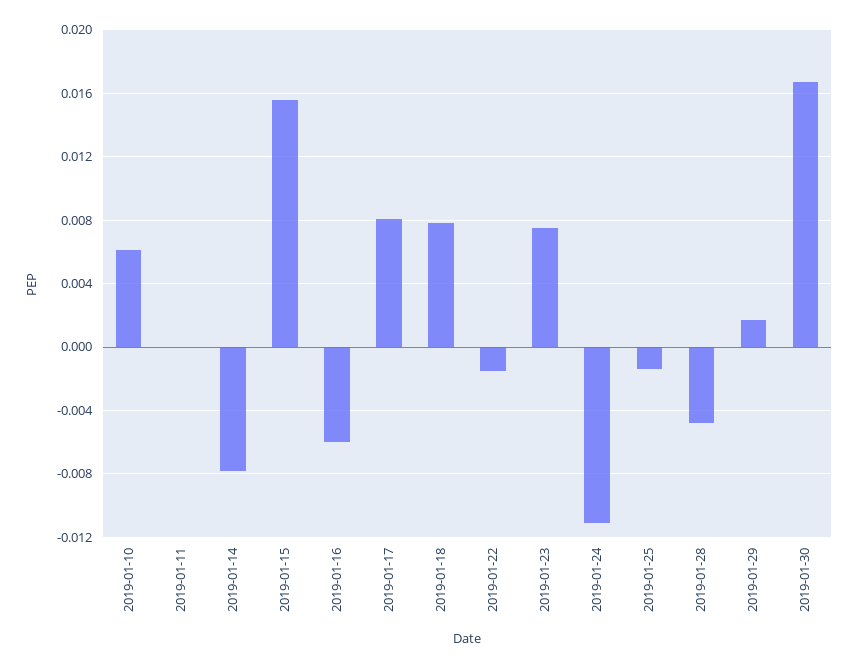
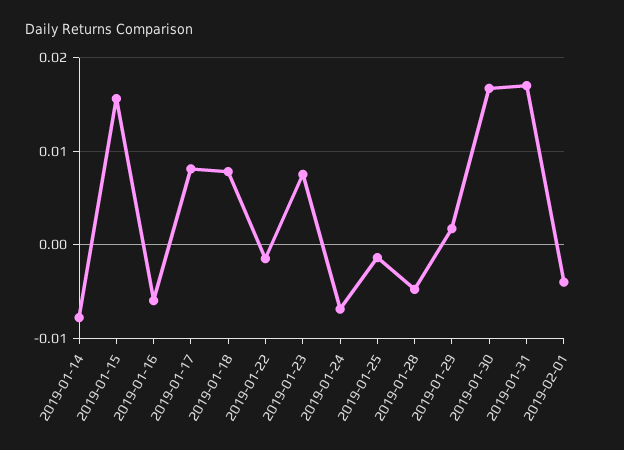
2019-01-10: 0.006 -> none
2019-01-11: 0 -> none
2019-01-24: -0.011 -> -0.007
2019-01-31: none -> 0.017
2019-02-01: none -> -0.004

